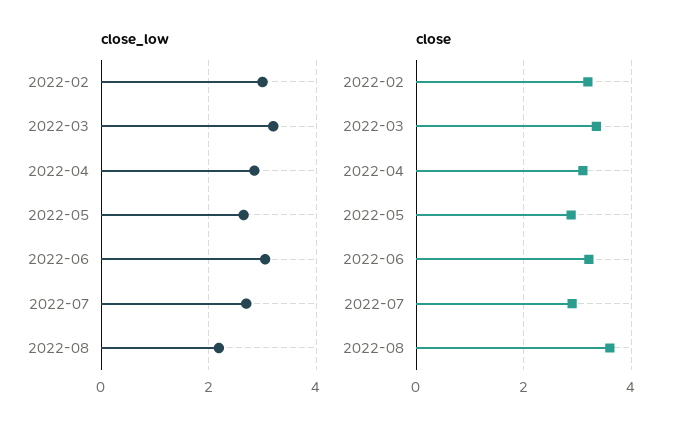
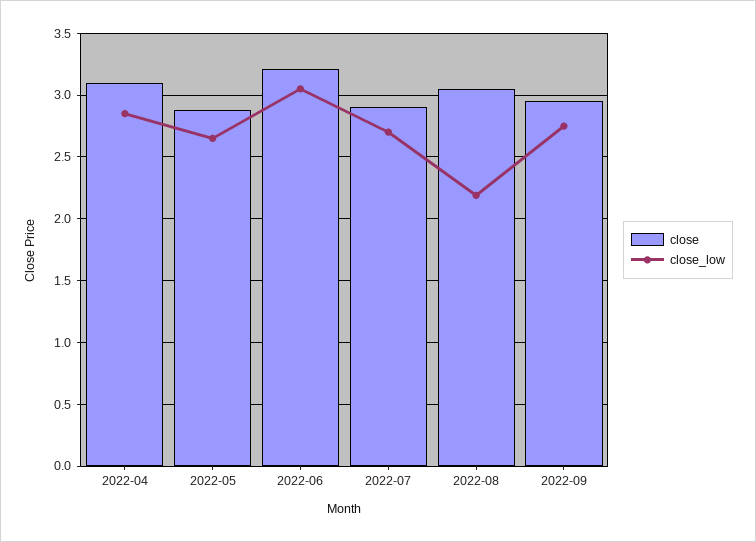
close_low, 2022-02: 3 -> none
close_low, 2022-03: 3.2 -> none
close, 2022-02: 3.2 -> none
close, 2022-03: 3.4 -> none
close, 2022-08: 3.6 -> 3.05
close, 2022-09: none -> 2.95
close_low, 2022-09: none -> 2.75

